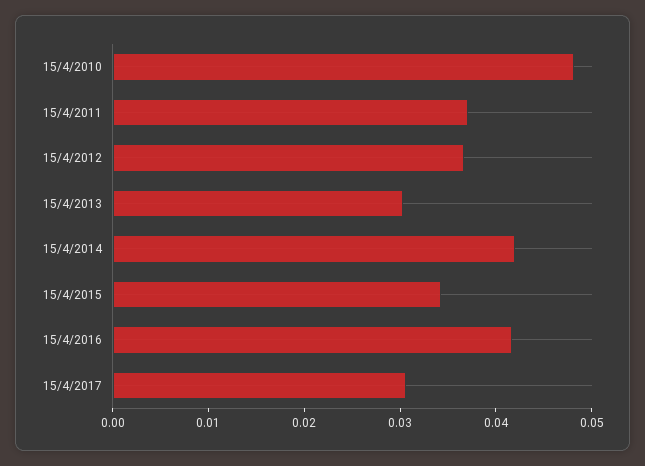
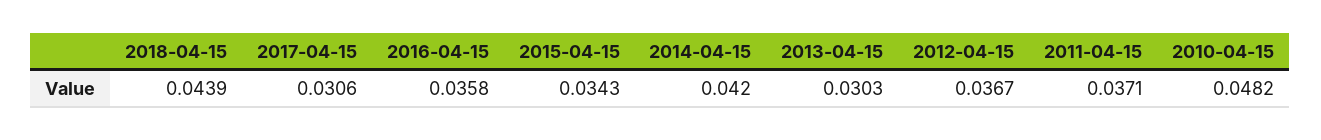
15/4/2016: 0.042 -> 0.0358
2018-04-15: none -> 0.0439

